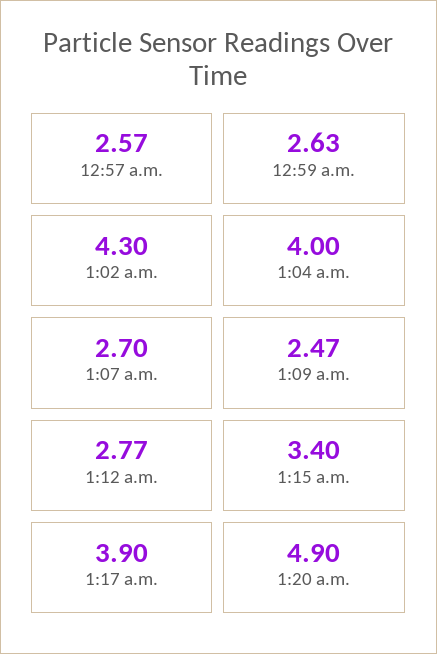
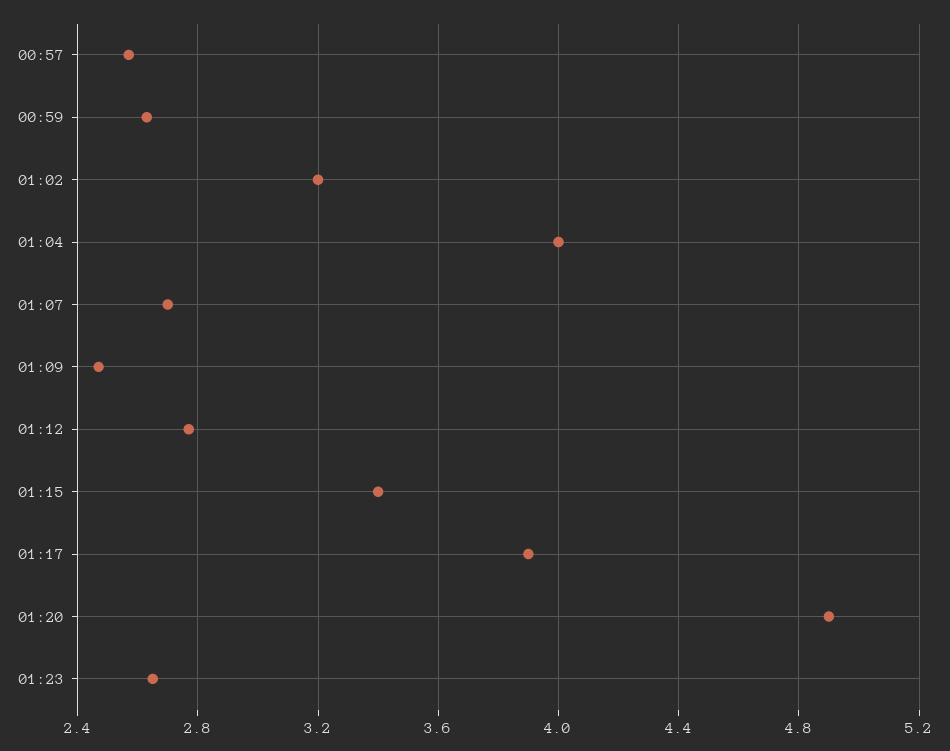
1:02 a.m.: 4.3 -> 3.2
01:23: none -> 2.65

